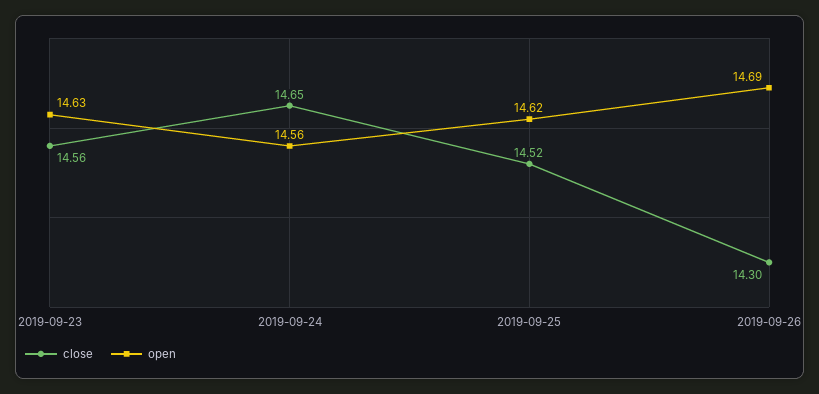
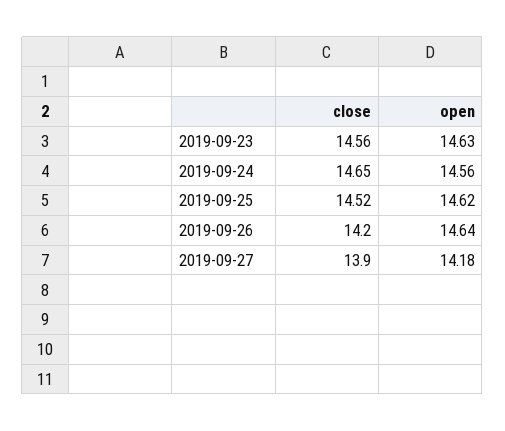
close, 2019-09-26: 14.3 -> 14.2
open, 2019-09-26: 14.69 -> 14.64
close, 2019-09-27: none -> 13.9
open, 2019-09-27: none -> 14.18

